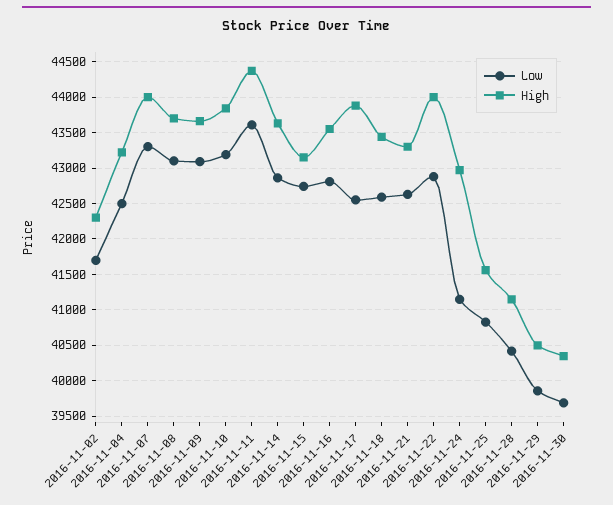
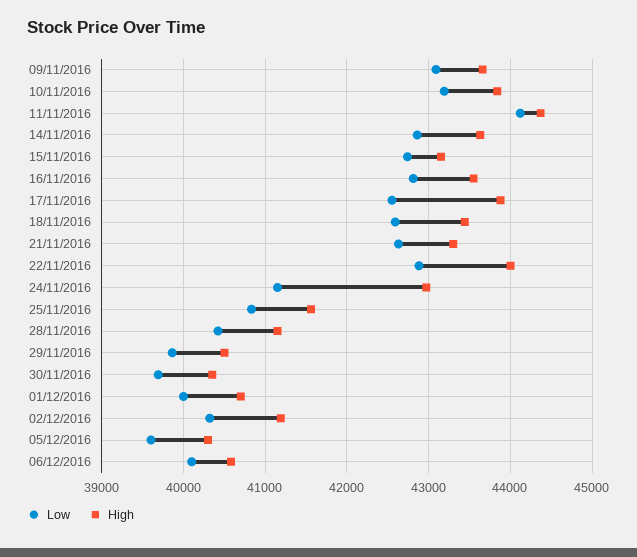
Low, 2016-11-02: 41700 -> none
High, 2016-11-02: 42300 -> none
Low, 2016-11-04: 42500 -> none
High, 2016-11-04: 43200 -> none
Low, 2016-11-07: 43300 -> none
High, 2016-11-07: 44000 -> none
Low, 2016-11-08: 43100 -> none
High, 2016-11-08: 43700 -> none
Low, 2016-11-11: 43600 -> 44100
Low, 01/12/2016: none -> 40000
High, 01/12/2016: none -> 40700
Low, 02/12/2016: none -> 40300
High, 02/12/2016: none -> 41200
Low, 05/12/2016: none -> 39600
High, 05/12/2016: none -> 40300
Low, 06/12/2016: none -> 40100
High, 06/12/2016: none -> 40600

